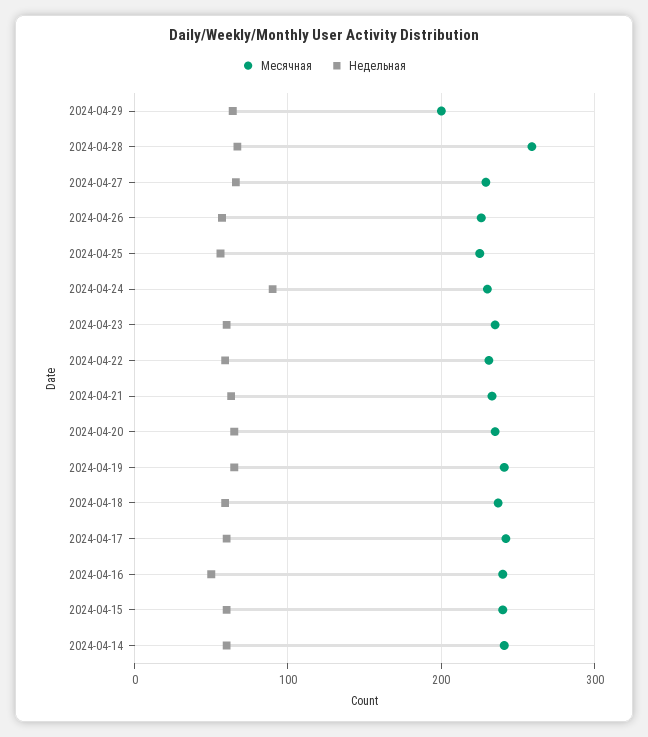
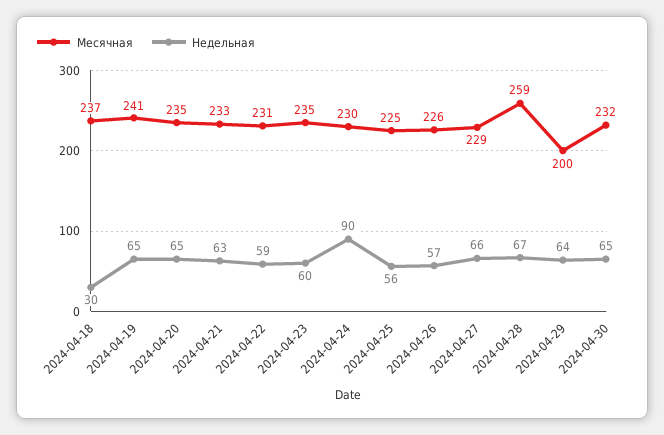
Недельная, 2024-04-18: 60 -> 30
Месячная, 2024-04-17: 240 -> none
Недельная, 2024-04-17: 60 -> none
Месячная, 2024-04-16: 240 -> none
Недельная, 2024-04-16: 50 -> none
Месячная, 2024-04-15: 240 -> none
Недельная, 2024-04-15: 60 -> none
Месячная, 2024-04-14: 240 -> none
Недельная, 2024-04-14: 60 -> none
Месячная, 2024-04-30: none -> 232
Недельная, 2024-04-30: none -> 65

